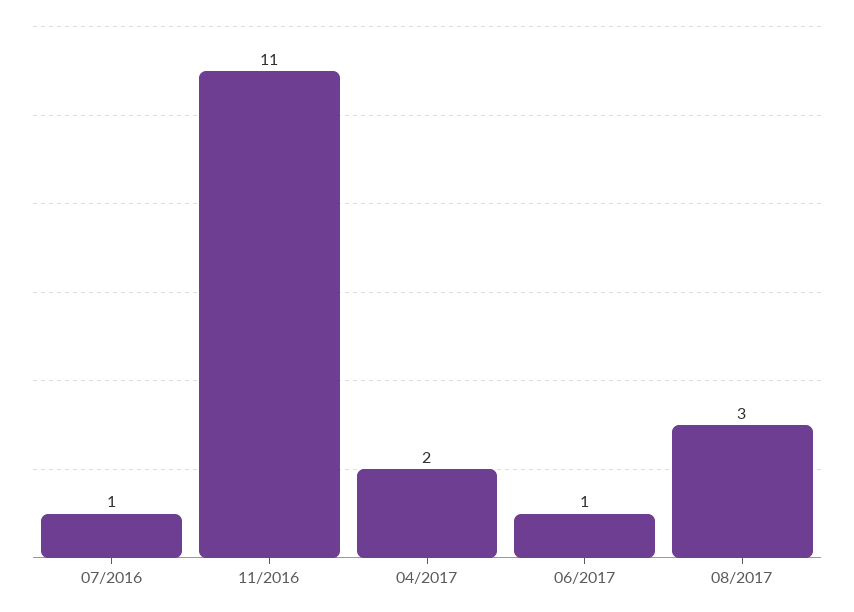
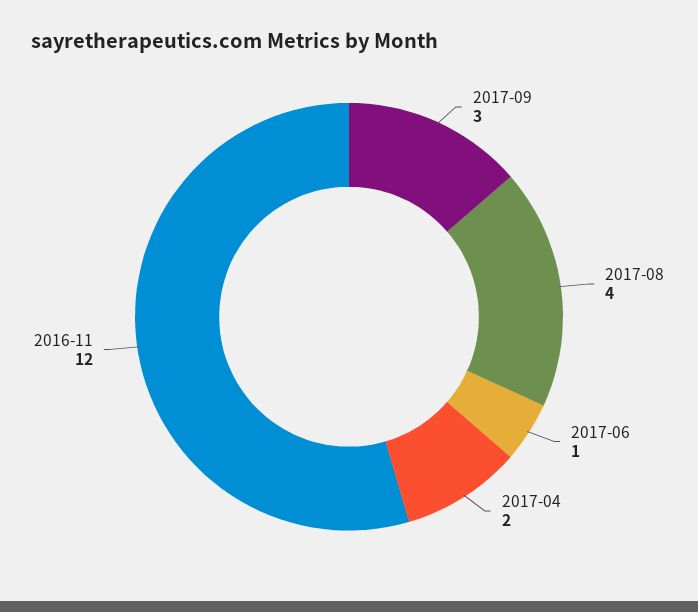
07/2016: 1 -> none
11/2016: 11 -> 12
08/2017: 3 -> 4
2017-09: none -> 3

